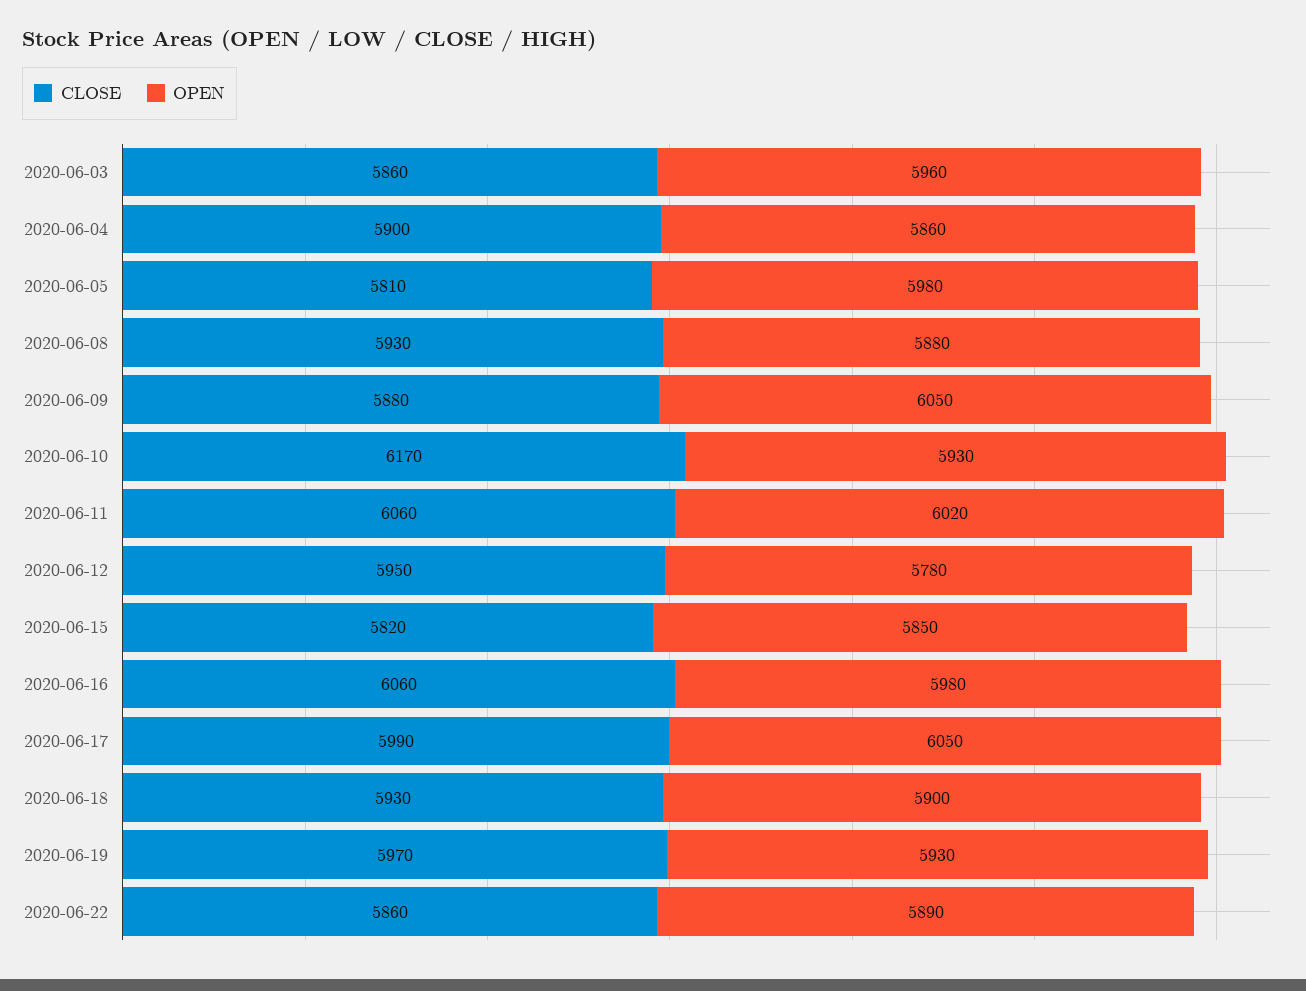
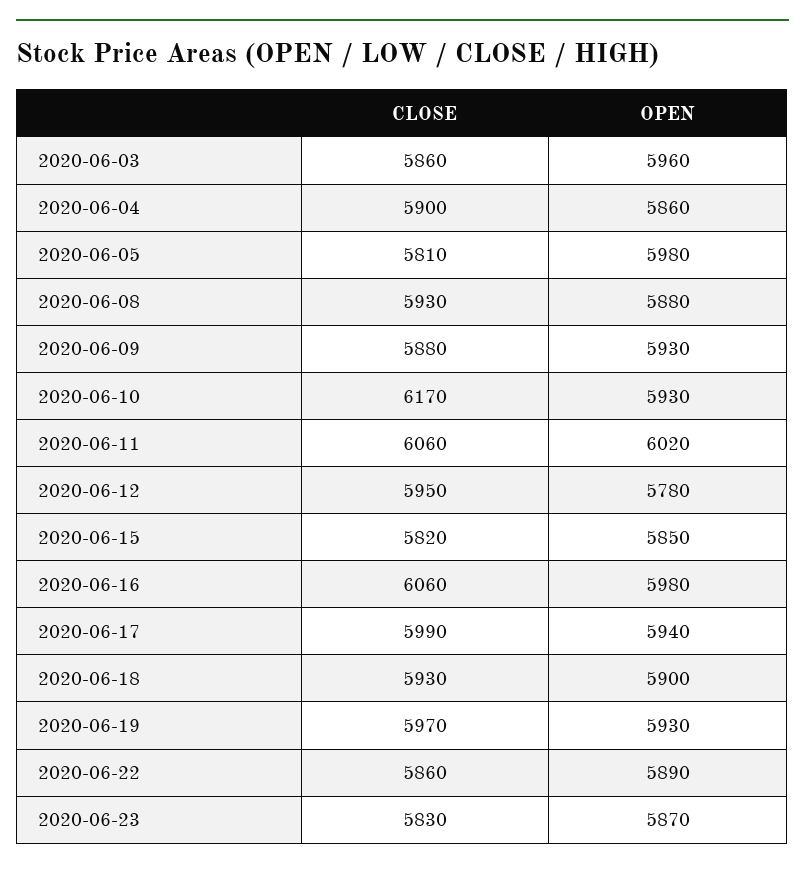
OPEN, 2020-06-09: 6050 -> 5930
OPEN, 2020-06-17: 6050 -> 5940
CLOSE, 2020-06-23: none -> 5830
OPEN, 2020-06-23: none -> 5870

